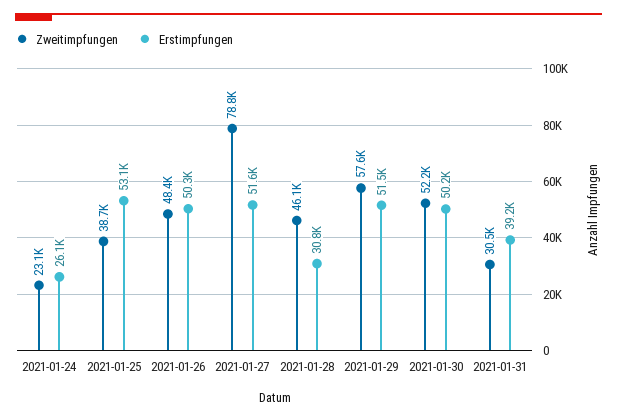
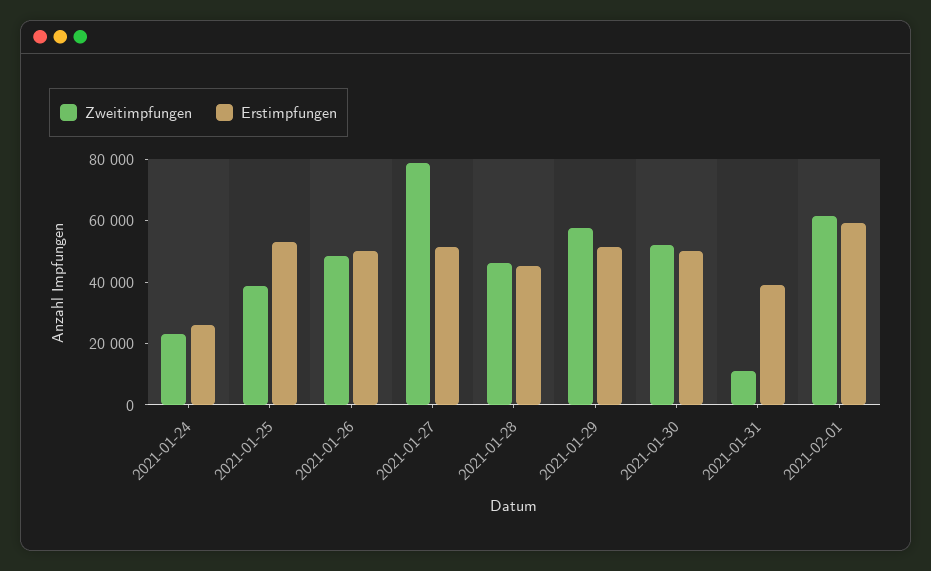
Erstimpfungen, 2021-01-28: 30800 -> 45000
Zweitimpfungen, 2021-01-31: 30500 -> 10000
Zweitimpfungen, 2021-02-01: none -> 60000
Erstimpfungen, 2021-02-01: none -> 60000

